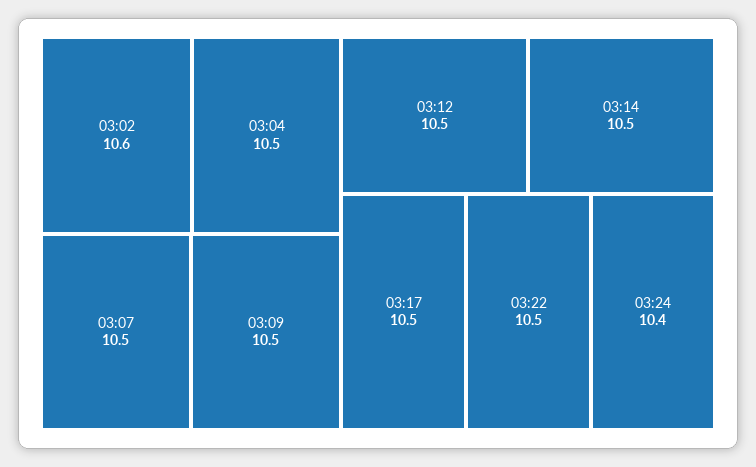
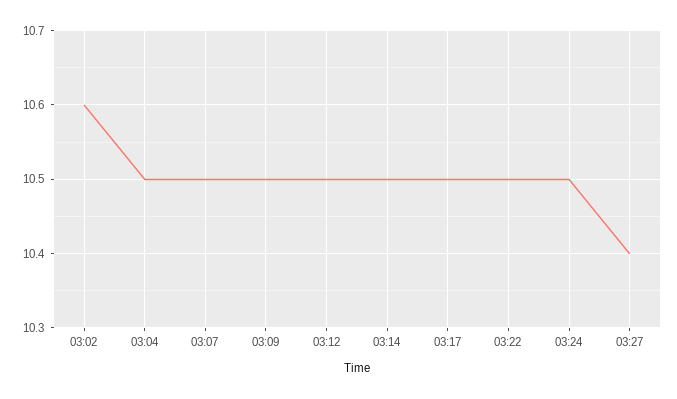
03:24: 10.4 -> 10.5
03:27: none -> 10.4

